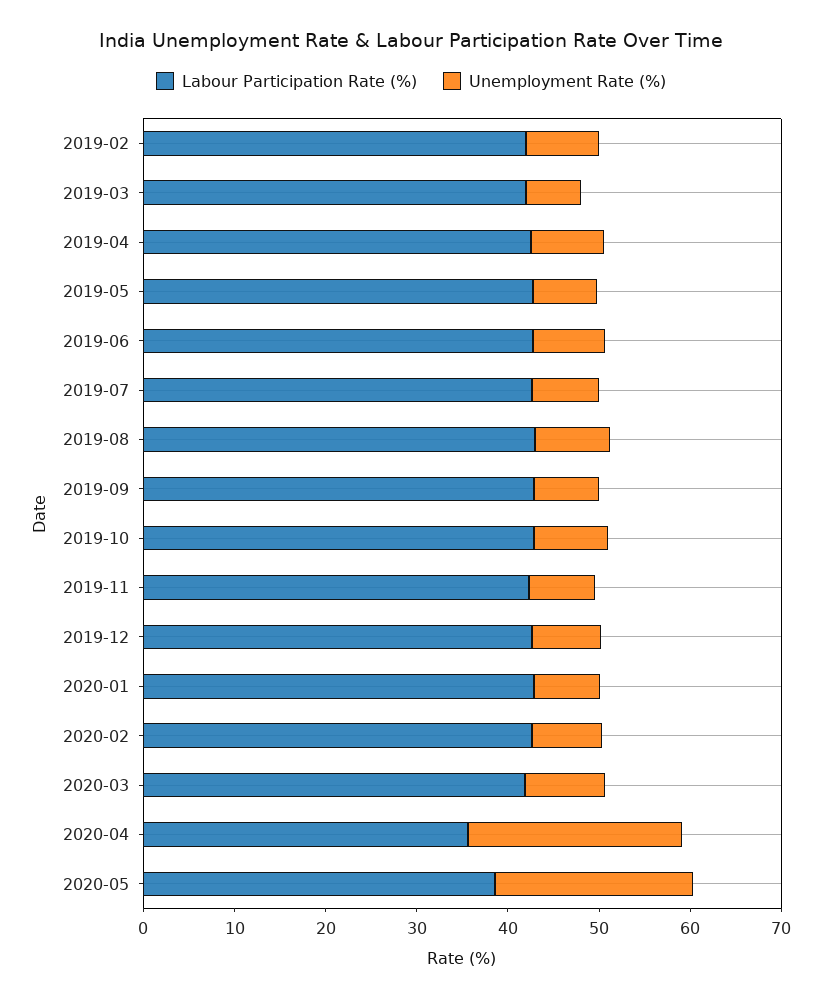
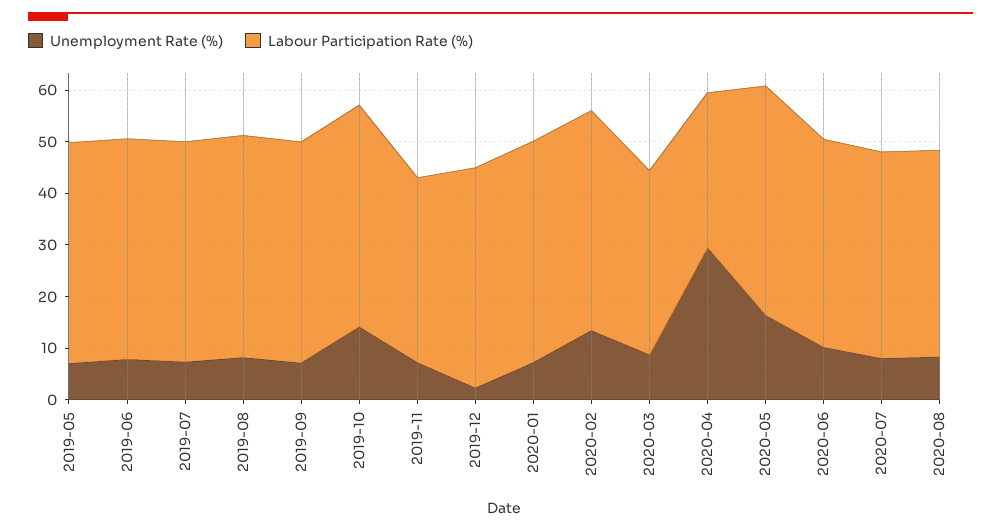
Labour Participation Rate (%), 2019-02: 42 -> none
Unemployment Rate (%), 2019-02: 8 -> none
Labour Participation Rate (%), 2019-03: 42 -> none
Unemployment Rate (%), 2019-03: 6 -> none
Labour Participation Rate (%), 2019-04: 42 -> none
Unemployment Rate (%), 2019-04: 8 -> none
Unemployment Rate (%), 2019-10: 8 -> 14
Labour Participation Rate (%), 2019-11: 42 -> 36
Unemployment Rate (%), 2019-12: 8 -> 2
Unemployment Rate (%), 2020-02: 8 -> 14
Labour Participation Rate (%), 2020-03: 42 -> 36
Labour Participation Rate (%), 2020-04: 36 -> 30
Unemployment Rate (%), 2020-04: 24 -> 30
Labour Participation Rate (%), 2020-05: 38 -> 44
Unemployment Rate (%), 2020-05: 22 -> 16
Unemployment Rate (%), 2020-06: none -> 10
Labour Participation Rate (%), 2020-06: none -> 40
Unemployment Rate (%), 2020-07: none -> 8
Labour Participation Rate (%), 2020-07: none -> 40
Unemployment Rate (%), 2020-08: none -> 8
Labour Participation Rate (%), 2020-08: none -> 40

